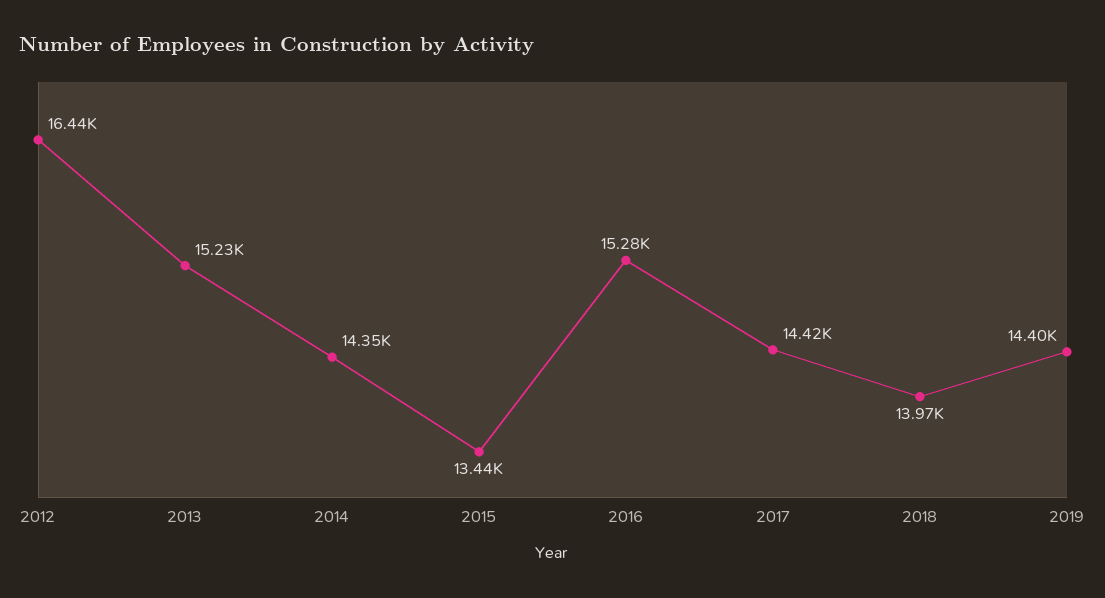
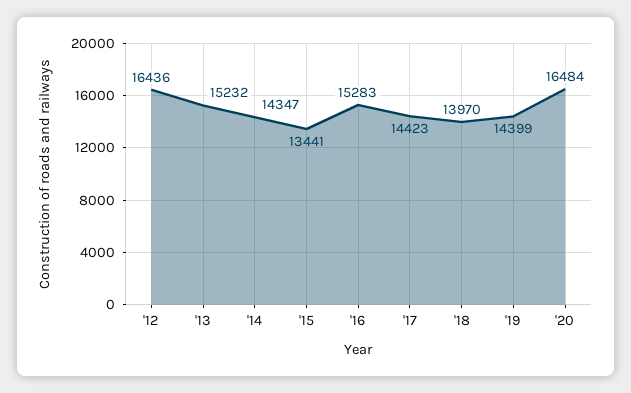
'20: none -> 16484

